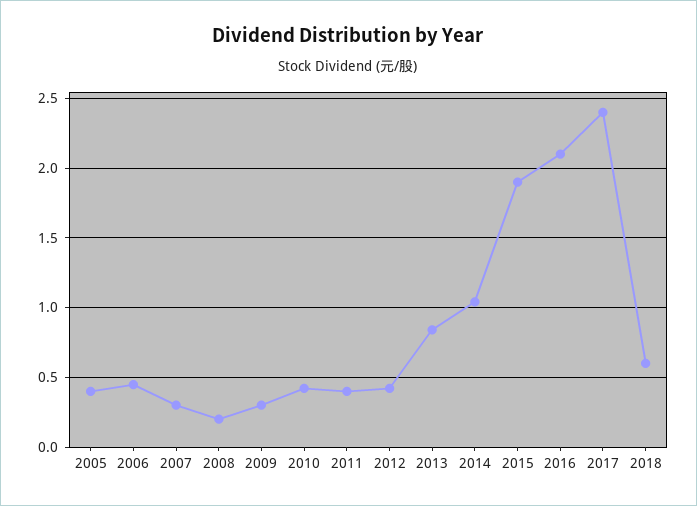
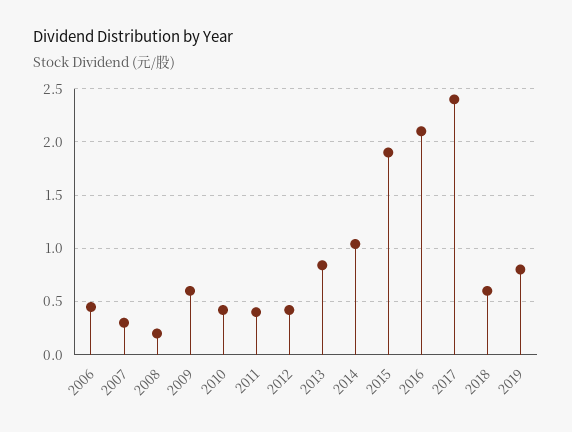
2005: 0.4 -> none
2009: 0.3 -> 0.6
2019: none -> 0.8

